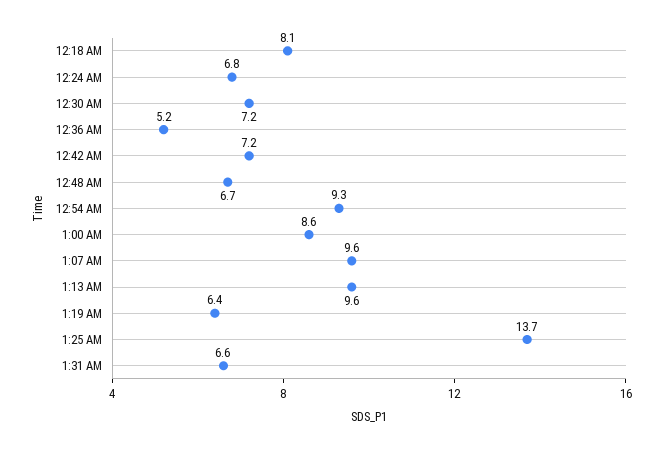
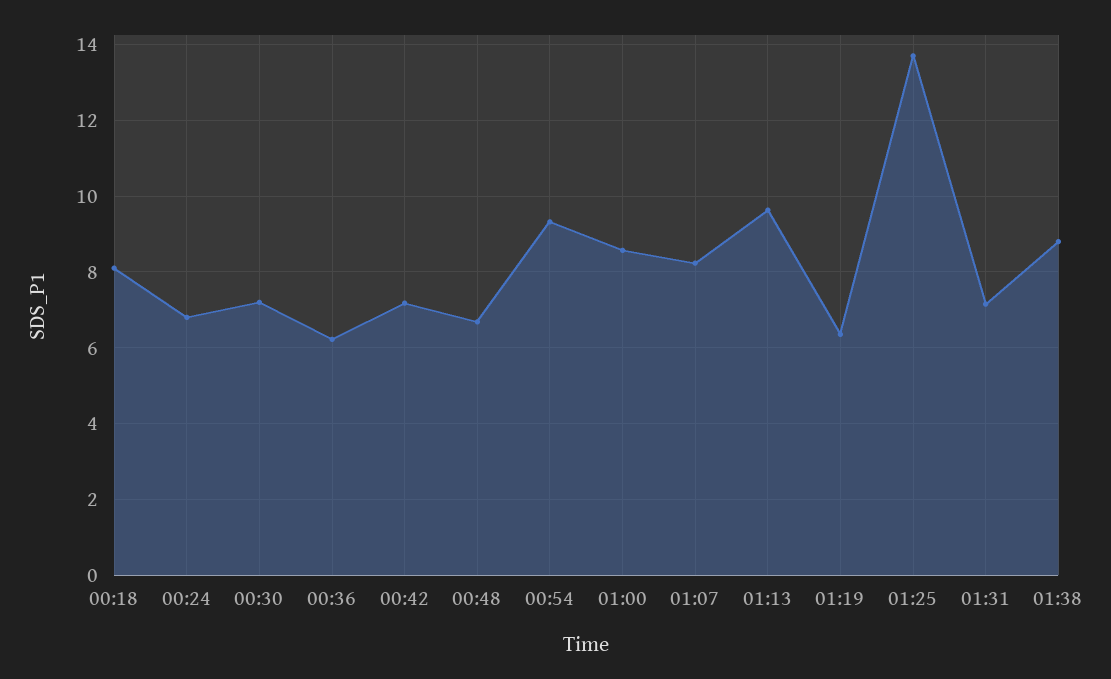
12:36 AM: 5.2 -> 6.2
1:07 AM: 9.6 -> 8.2
1:31 AM: 6.6 -> 7.2
01:38: none -> 8.8

